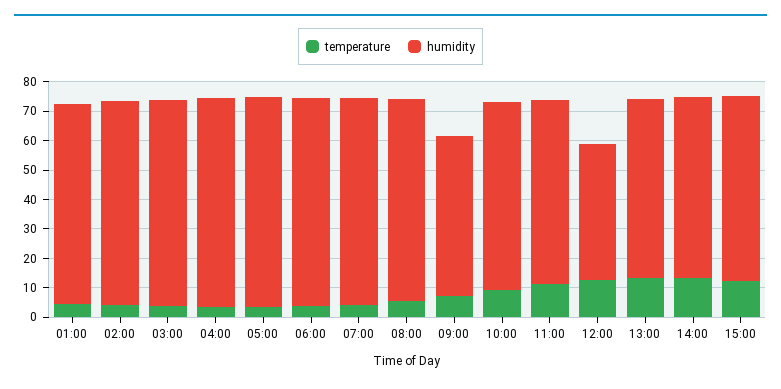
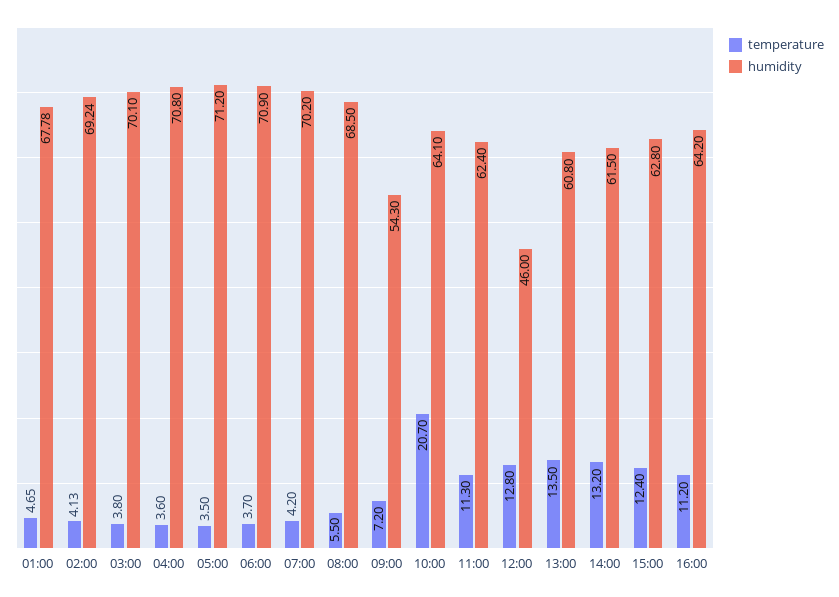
temperature, 10:00: 10 -> 20.7
temperature, 16:00: none -> 11.2
humidity, 16:00: none -> 64.2

